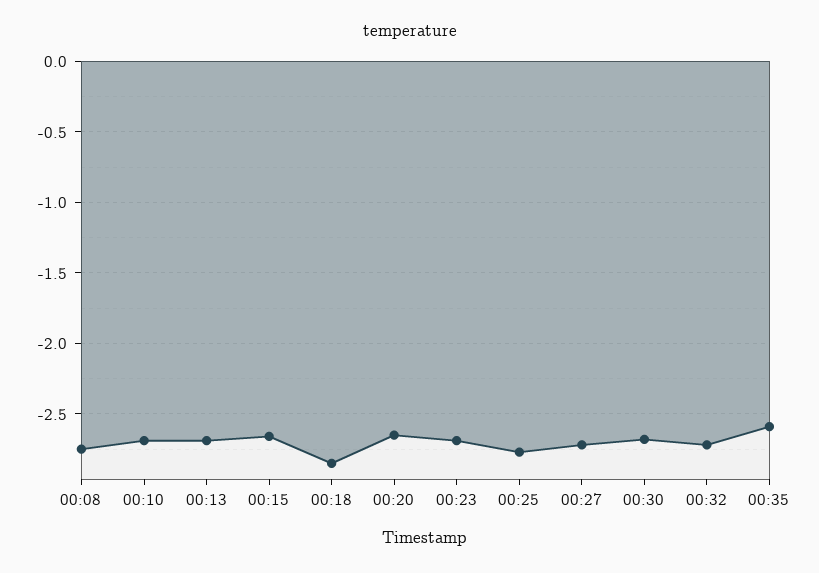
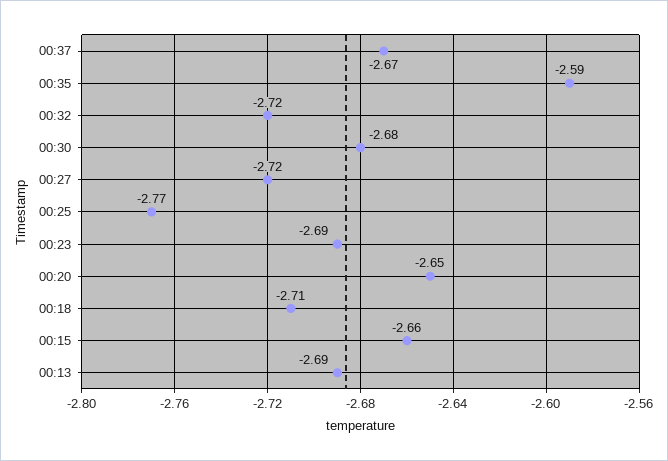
00:08: -2.75 -> none
00:10: -2.7 -> none
00:18: -2.85 -> -2.71
00:37: none -> -2.67

